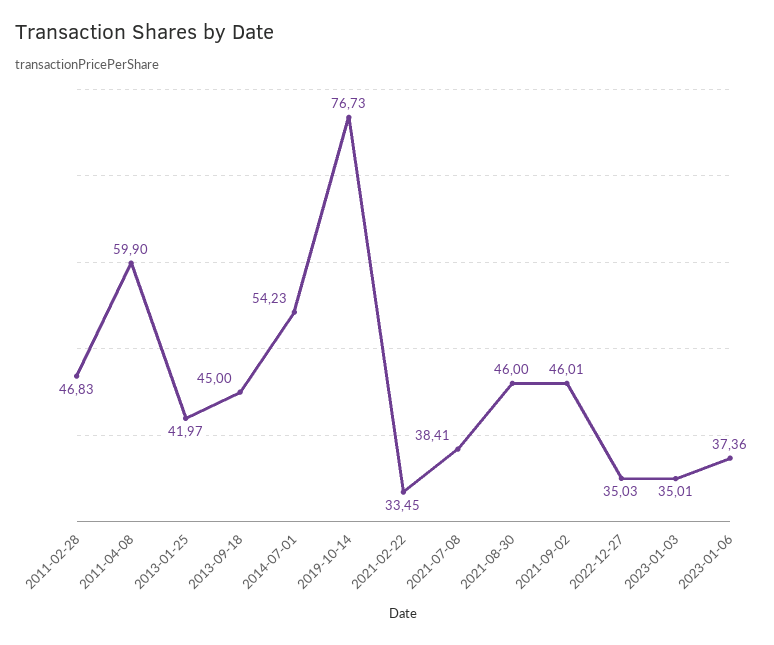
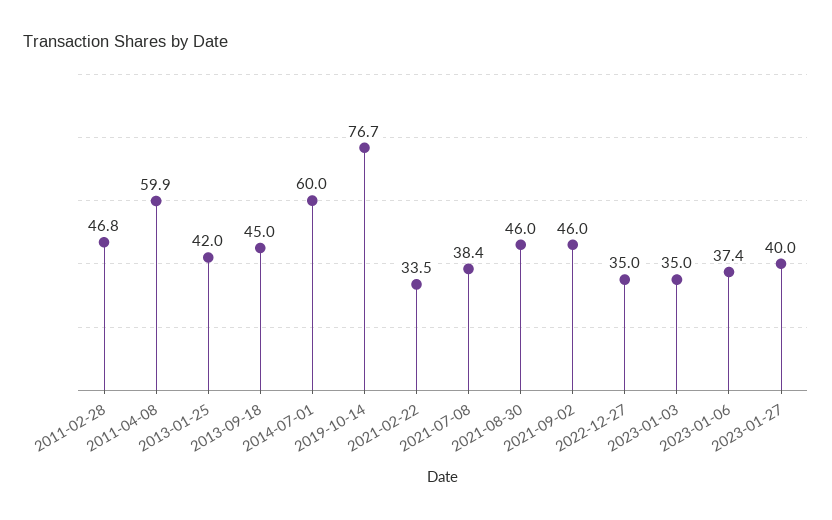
2014-07-01: 54.23 -> 60
2023-01-27: none -> 40

